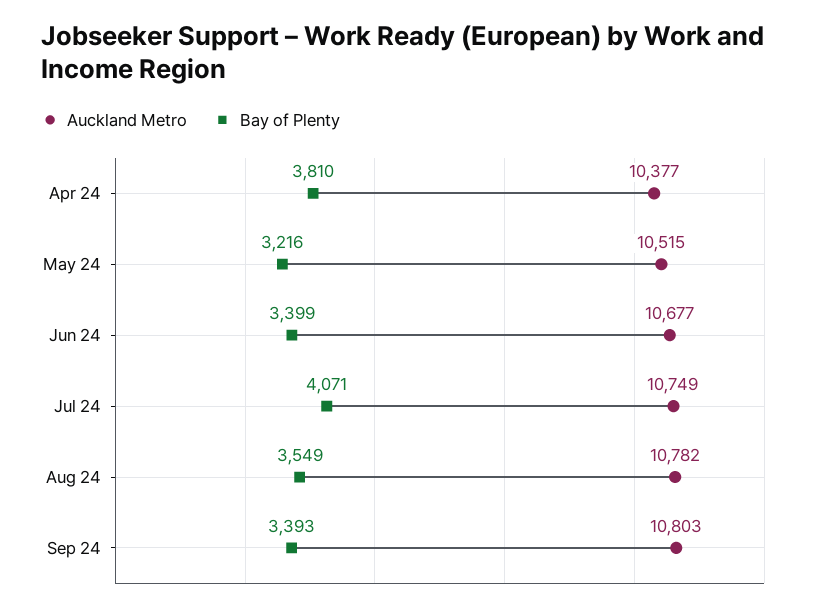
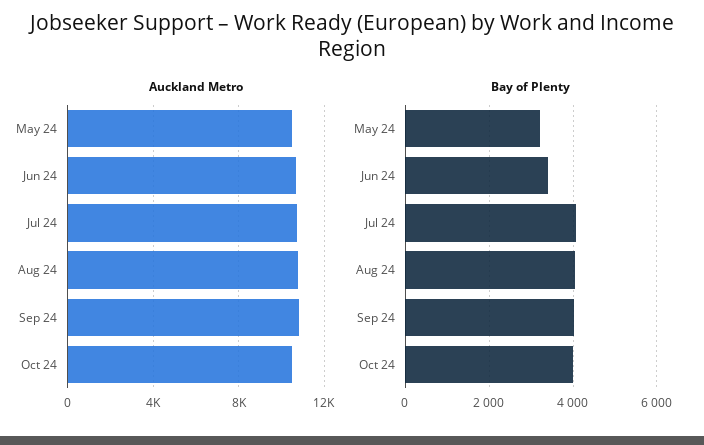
Auckland Metro, Apr 24: 10377 -> none
Bay of Plenty, Apr 24: 3810 -> none
Bay of Plenty, Aug 24: 3549 -> 4000
Bay of Plenty, Sep 24: 3393 -> 4000
Auckland Metro, Oct 24: none -> 10500
Bay of Plenty, Oct 24: none -> 4000

